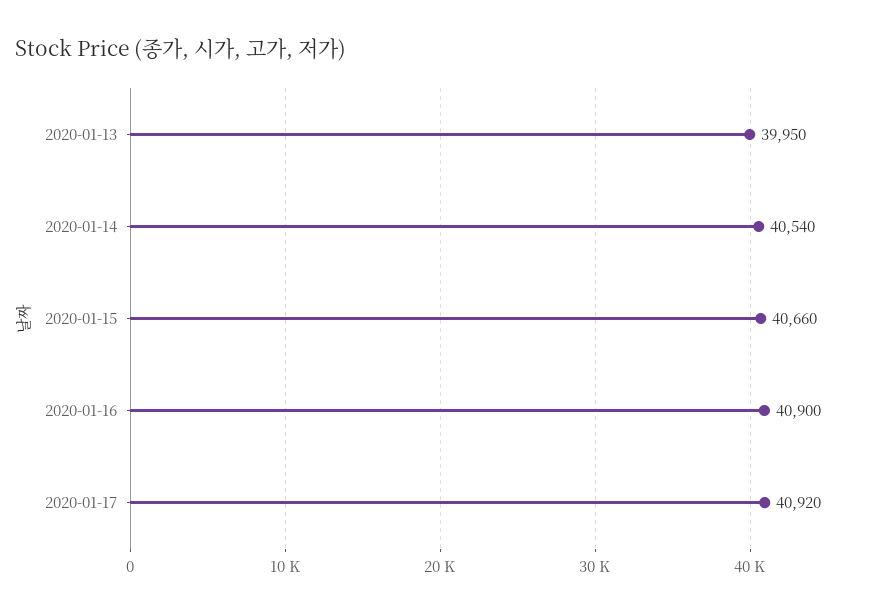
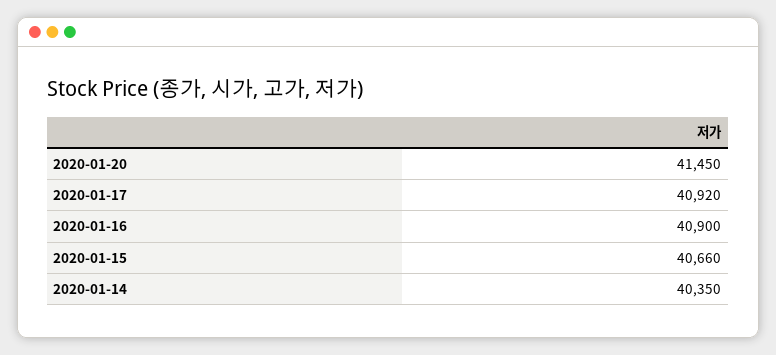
2020-01-13: 39950 -> none
2020-01-14: 40540 -> 40350
2020-01-20: none -> 41450

